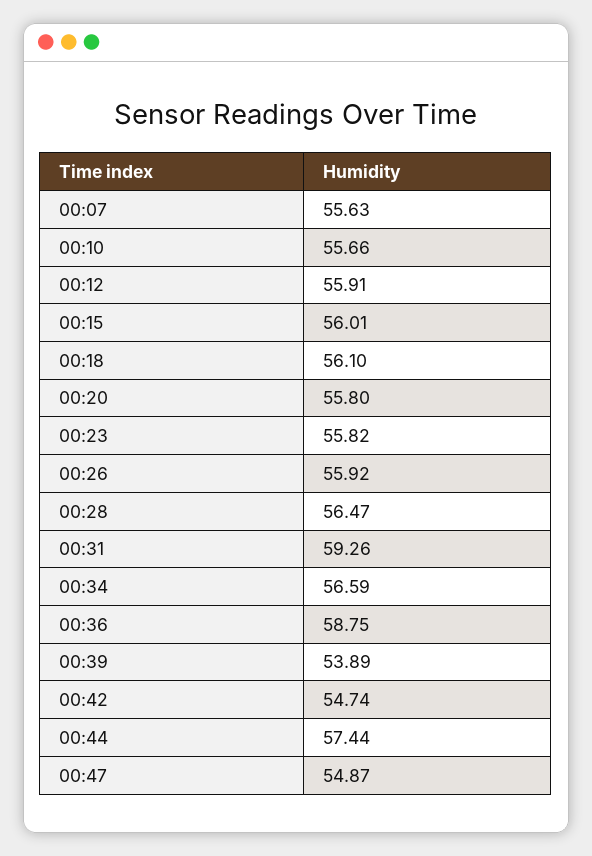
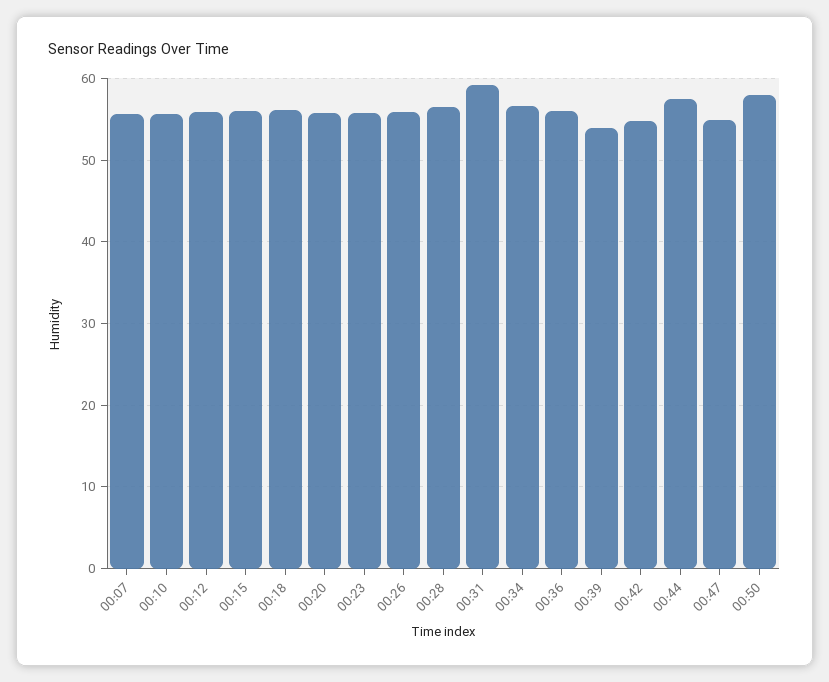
00:36: 58.75 -> 56
00:50: none -> 58

